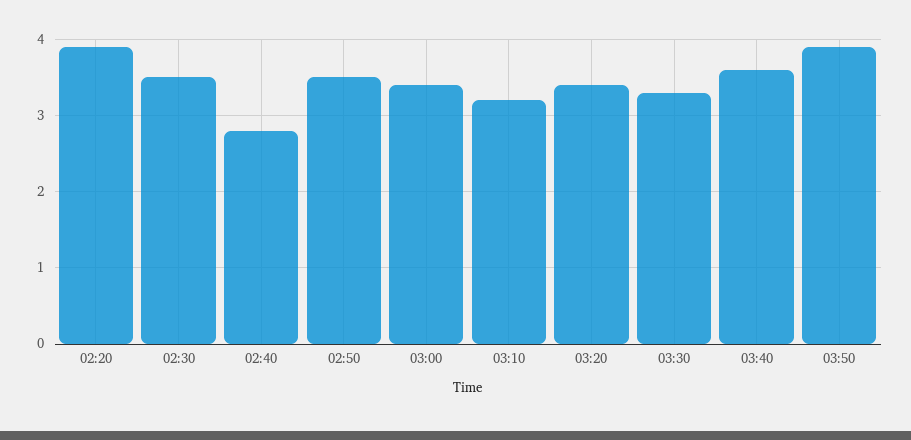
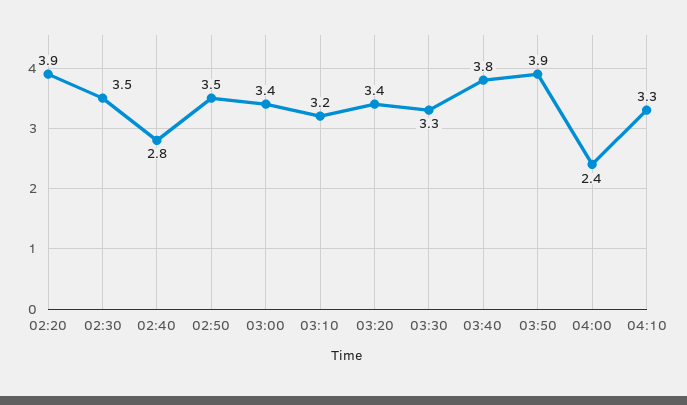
03:40: 3.6 -> 3.8
04:00: none -> 2.4
04:10: none -> 3.3

